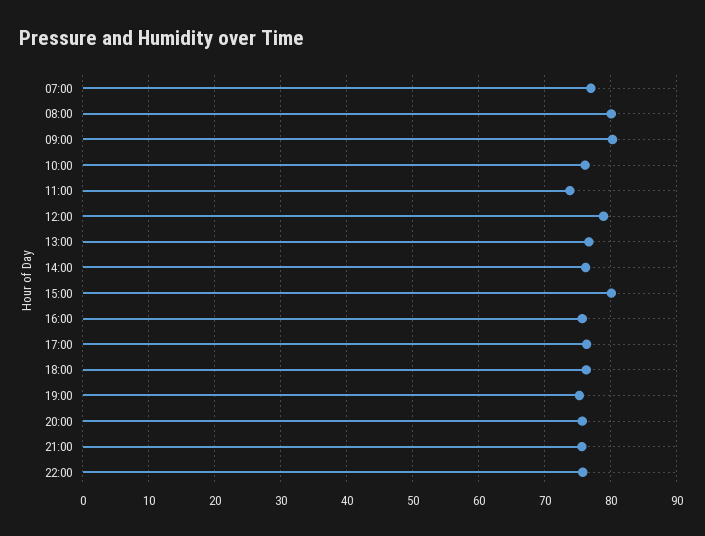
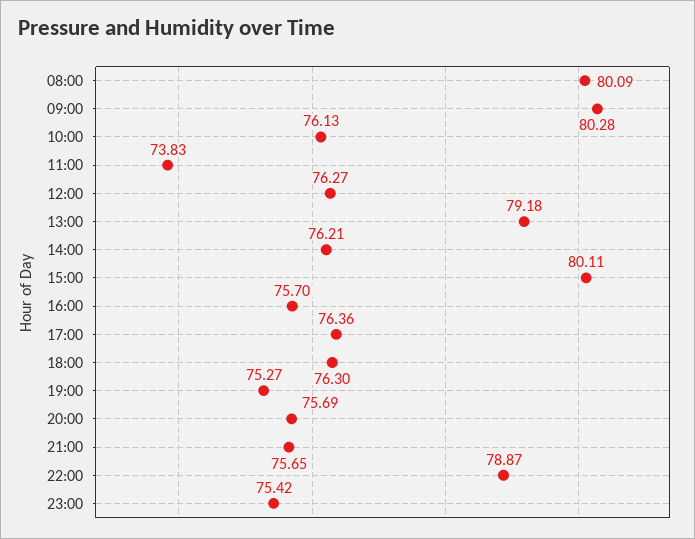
07:00: 77 -> none
12:00: 79 -> 76.27
13:00: 77 -> 79.18
22:00: 76 -> 78.87
23:00: none -> 75.42

